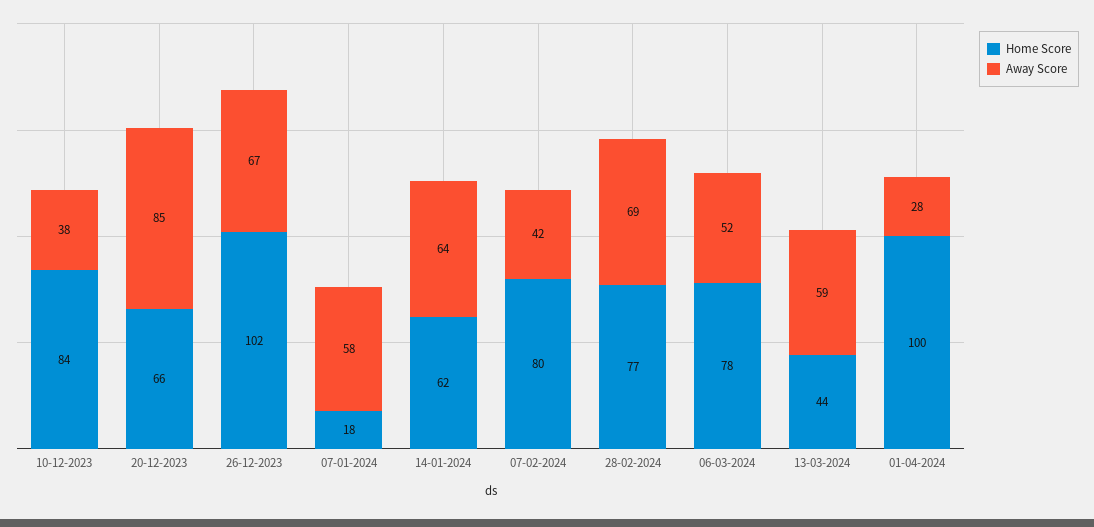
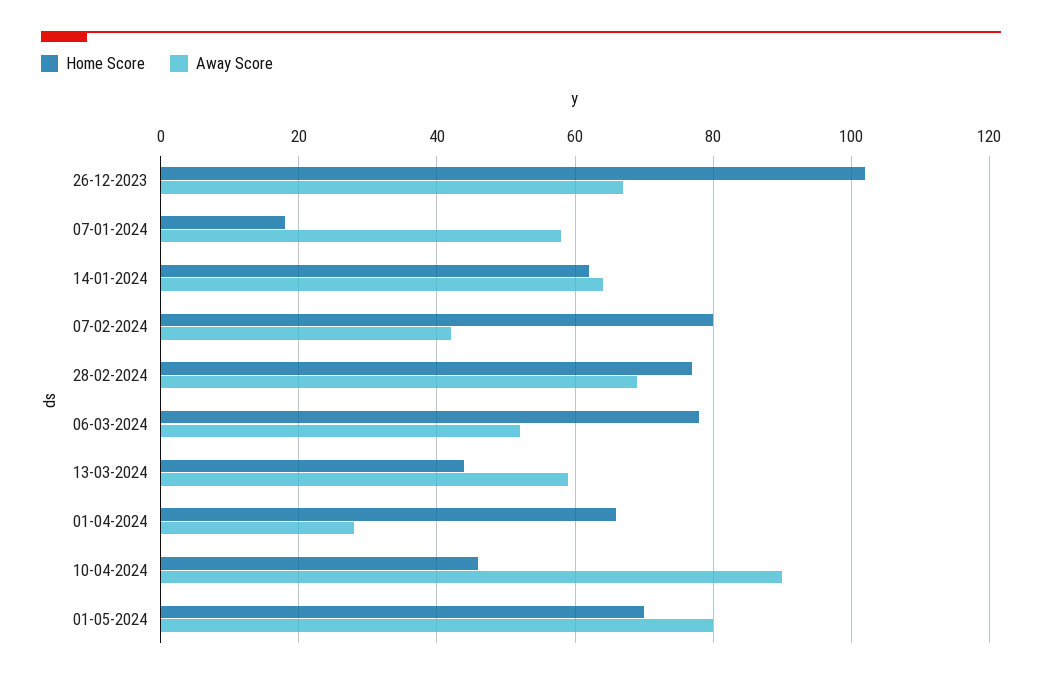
Home Score, 10-12-2023: 84 -> none
Away Score, 10-12-2023: 38 -> none
Home Score, 20-12-2023: 66 -> none
Away Score, 20-12-2023: 85 -> none
Home Score, 01-04-2024: 100 -> 65
Home Score, 10-04-2024: none -> 45
Away Score, 10-04-2024: none -> 90
Home Score, 01-05-2024: none -> 70
Away Score, 01-05-2024: none -> 80

